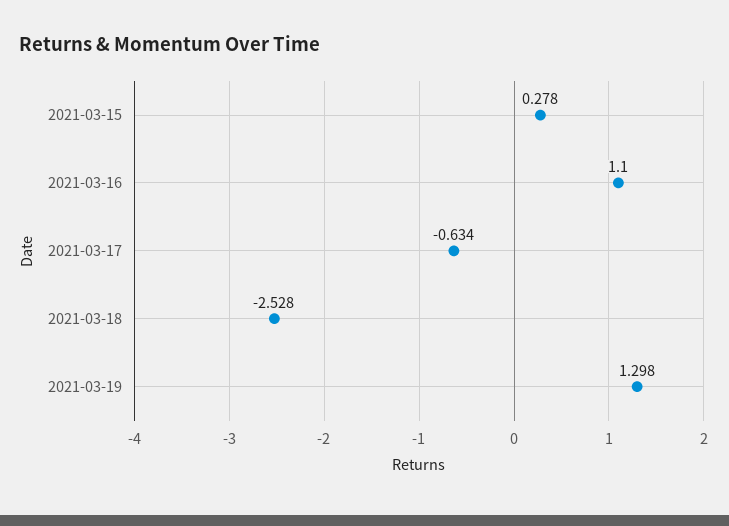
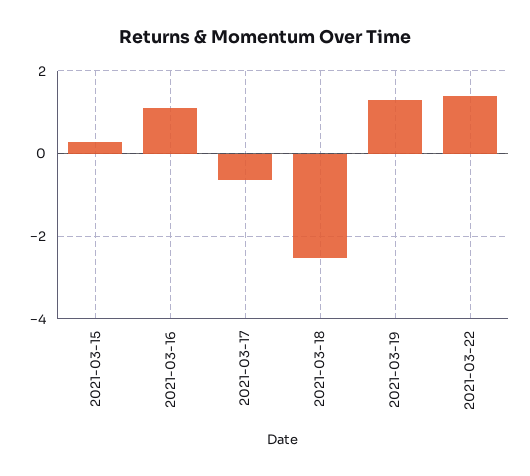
2021-03-22: none -> 1.4

